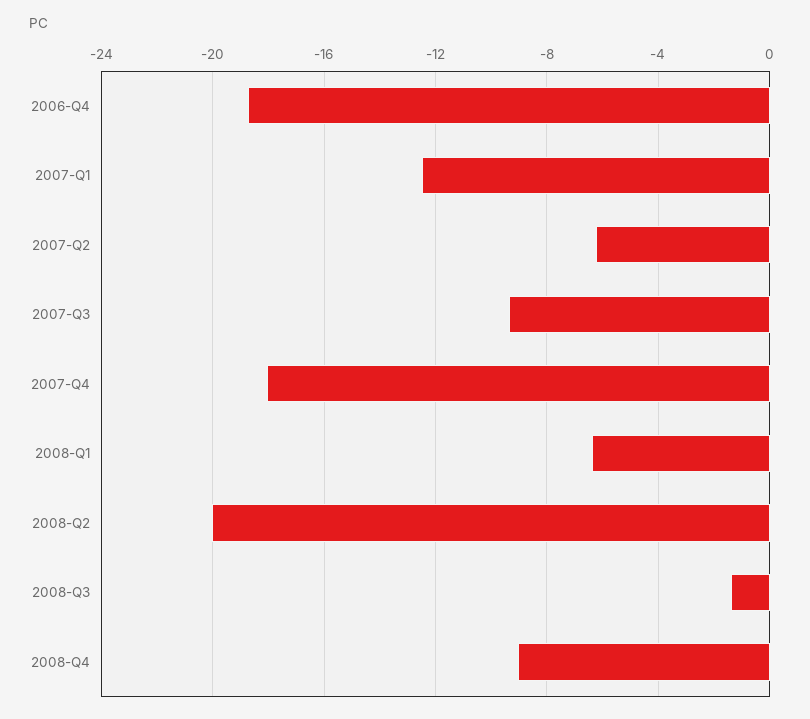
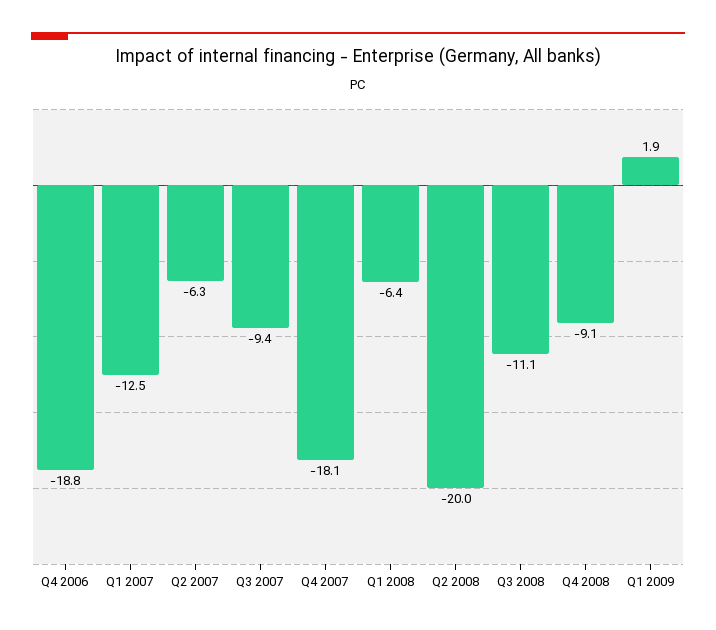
2008-Q3: -1.5 -> -11.1
Q1 2009: none -> 1.9

